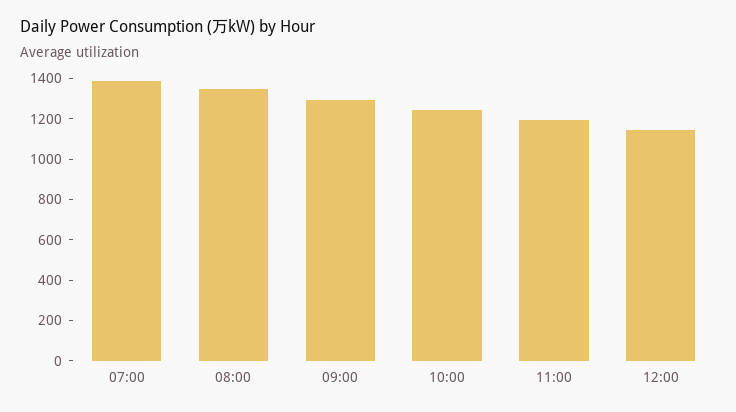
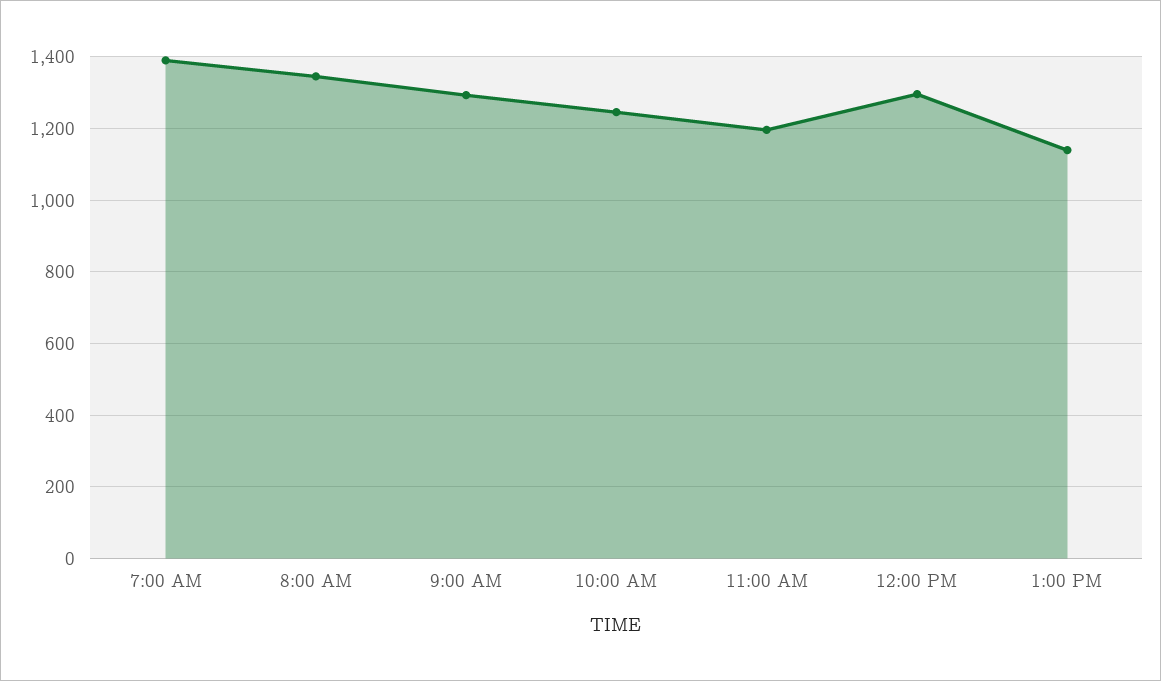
12:00: 1150 -> 1300
1:00 PM: none -> 1140

